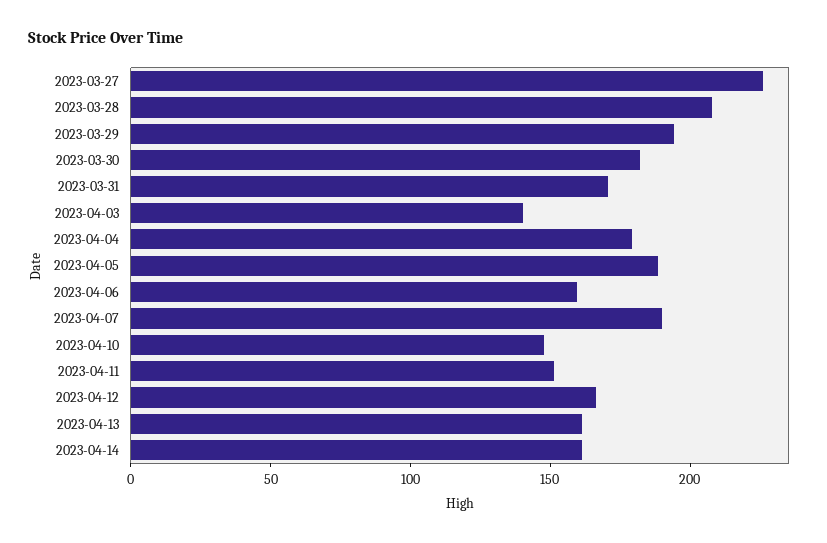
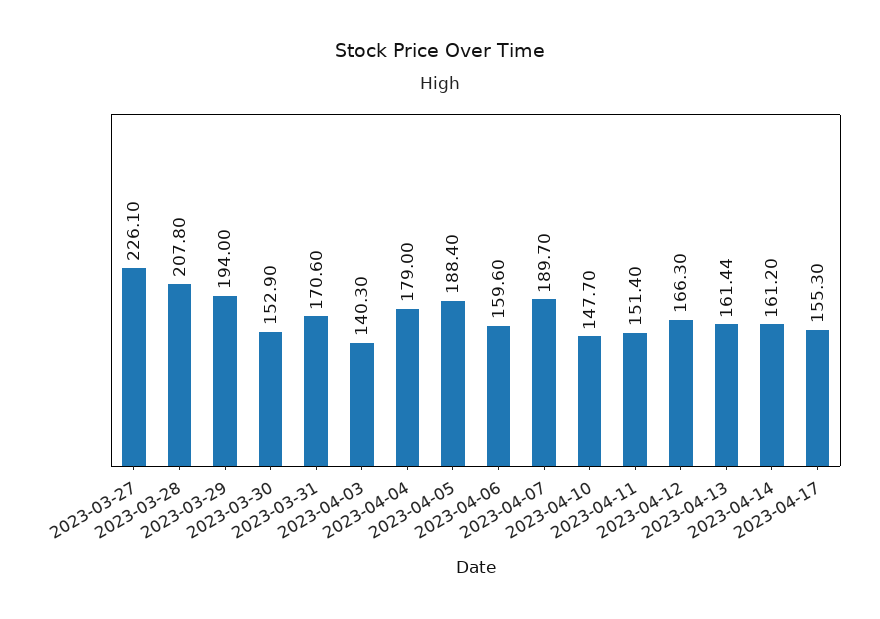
2023-03-30: 180 -> 152.9
2023-04-17: none -> 155.3

